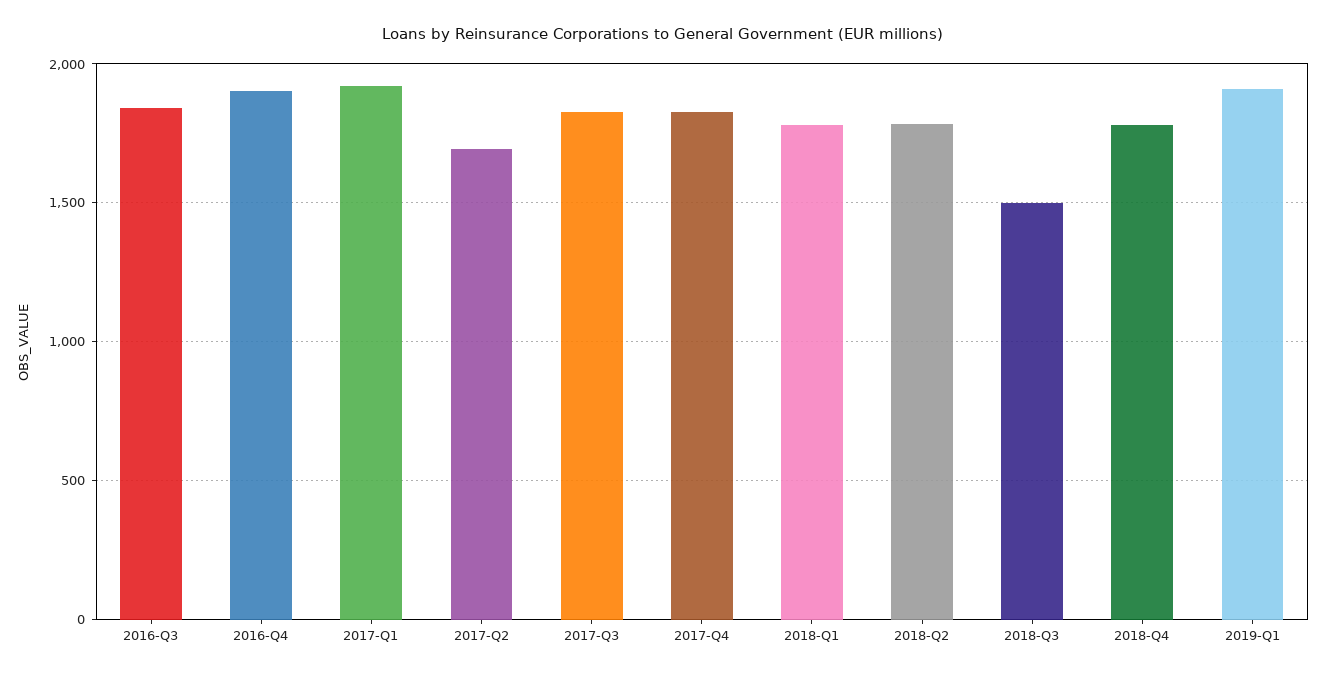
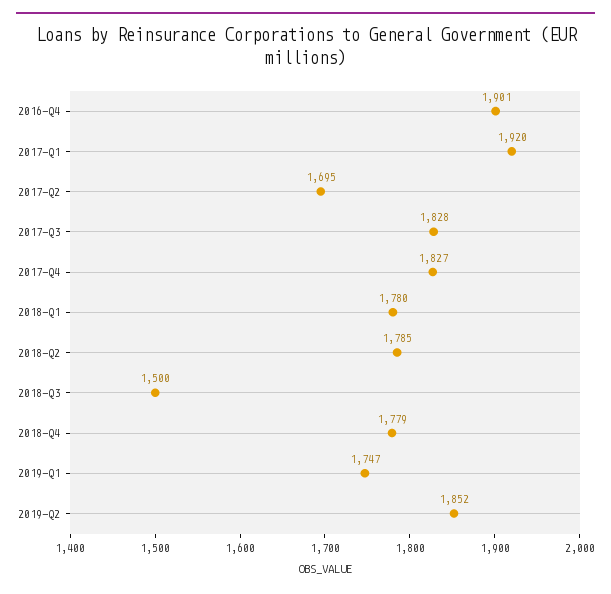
2016-Q3: 1850 -> none
2019-Q1: 1900 -> 1747
2019-Q2: none -> 1852

